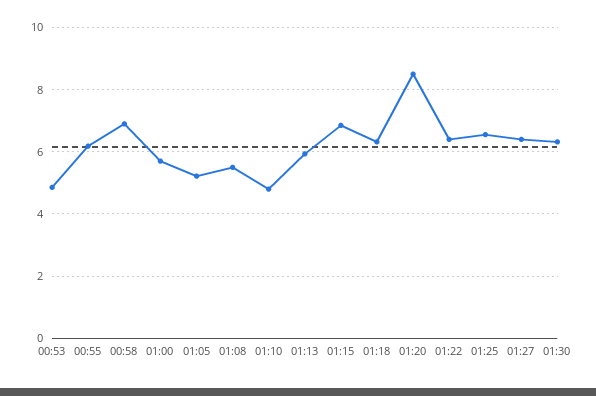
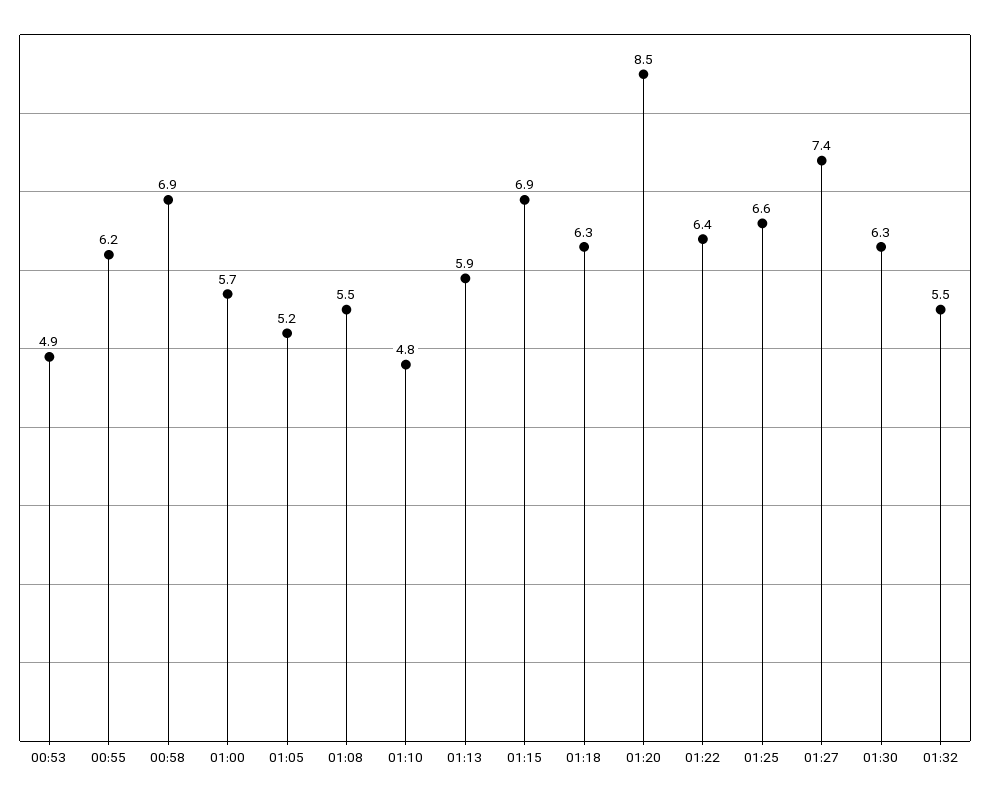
01:27: 6.4 -> 7.4
01:32: none -> 5.5

